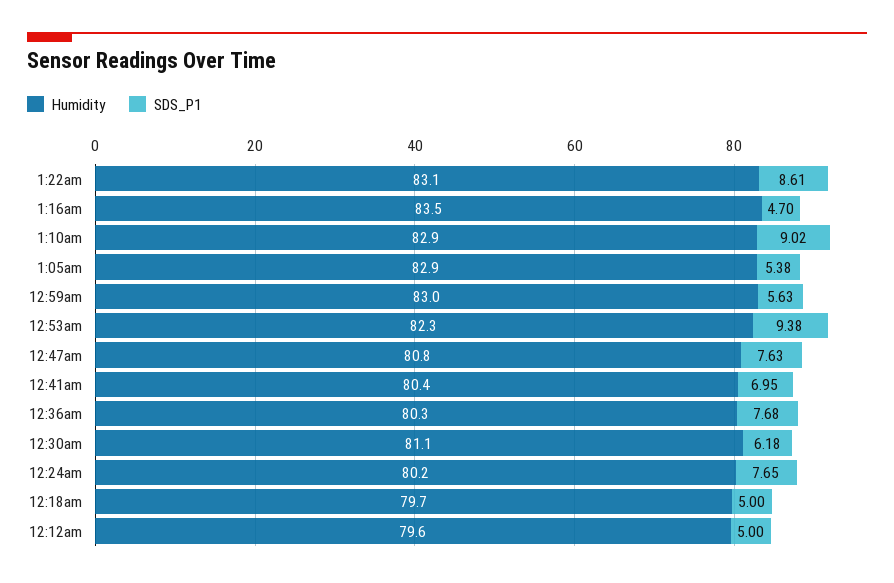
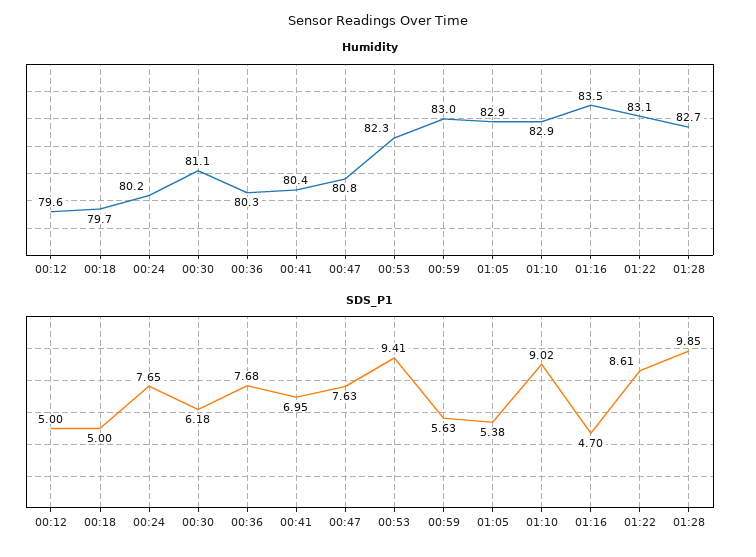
SDS_P1, 12:53am: 9.38 -> 9.41
Humidity, 01:28: none -> 82.7
SDS_P1, 01:28: none -> 9.85

